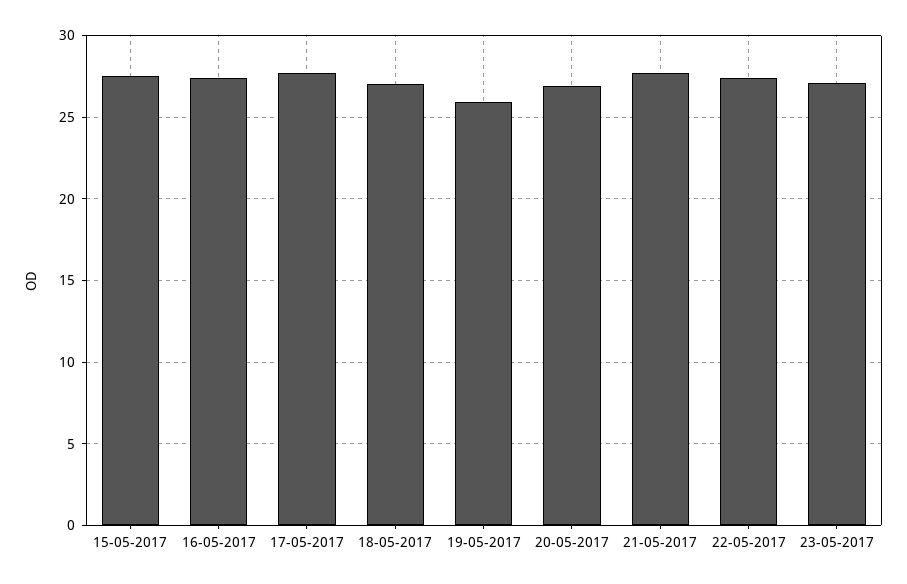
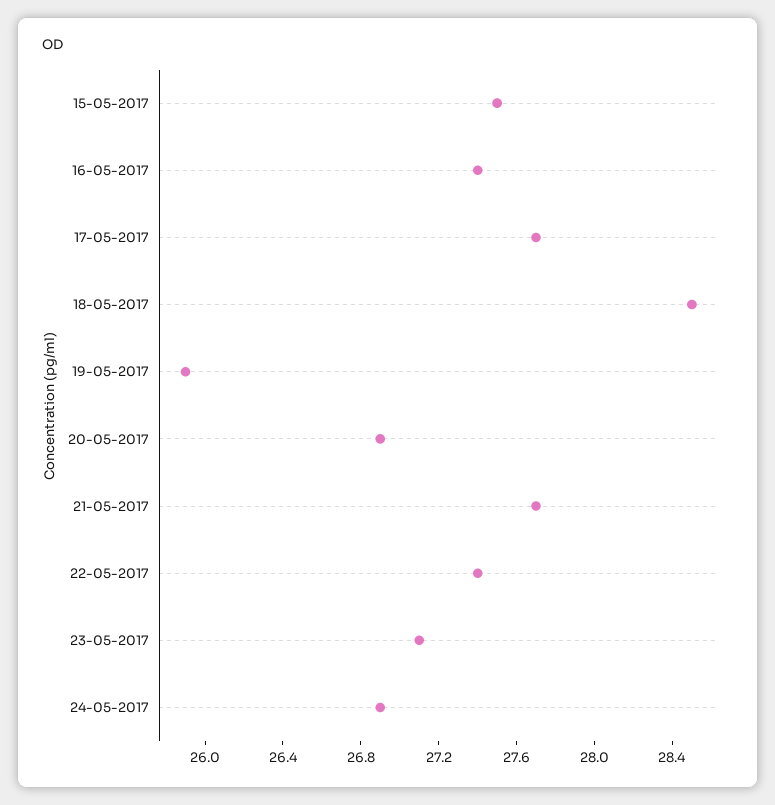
18-05-2017: 27 -> 28.5
24-05-2017: none -> 26.9

